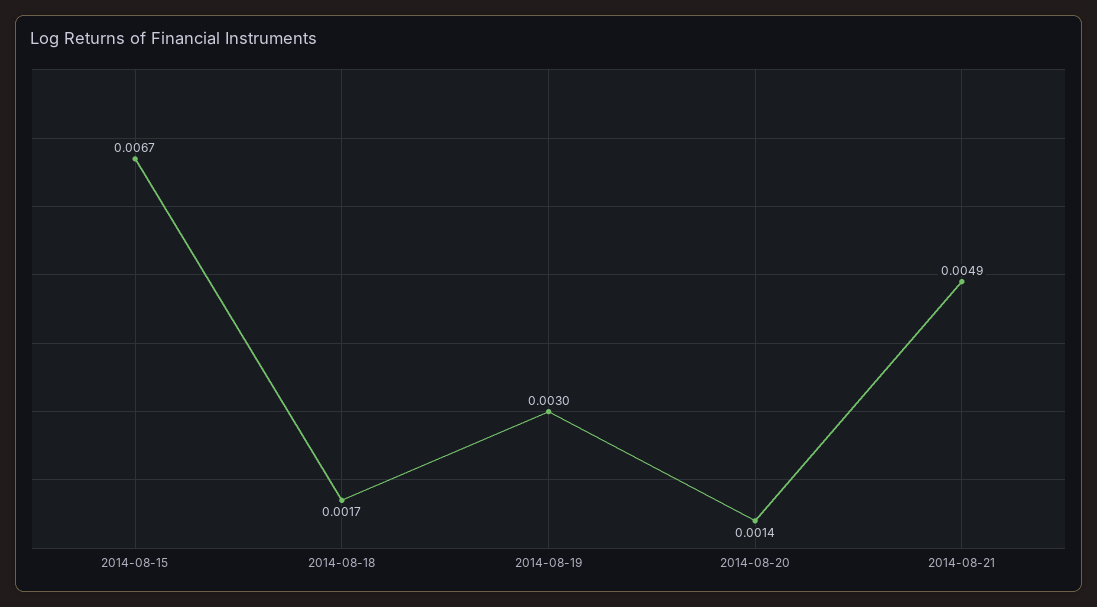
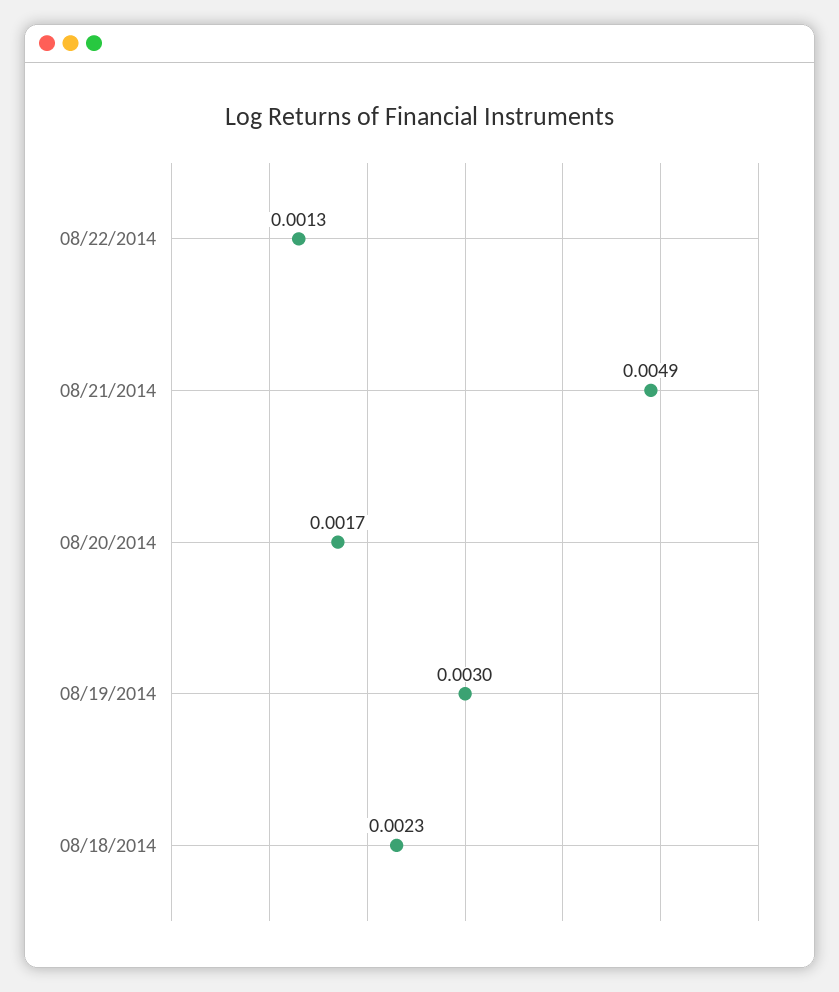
2014-08-15: 0.0067 -> none
2014-08-18: 0.0017 -> 0.0023
2014-08-20: 0.0014 -> 0.0017
08/22/2014: none -> 0.0013

